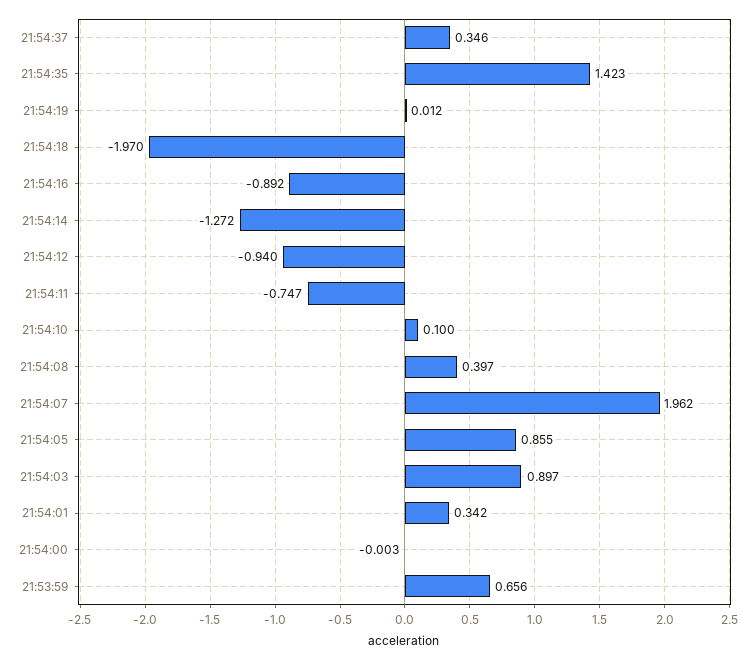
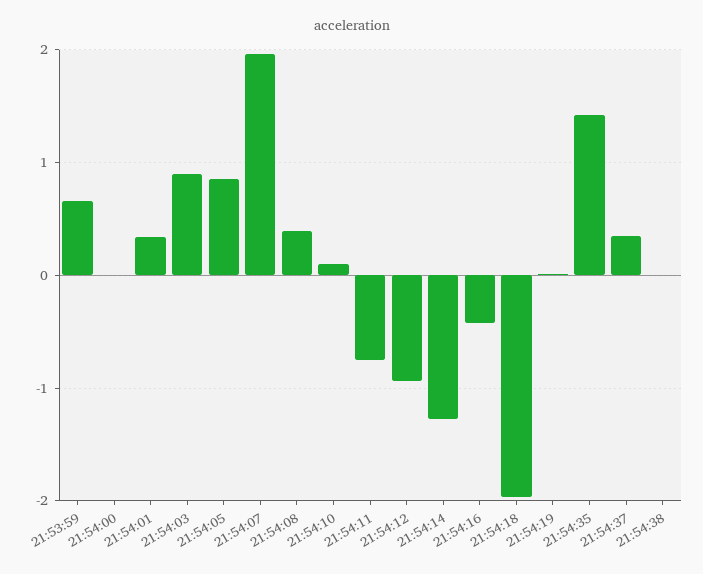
21:54:16: -0.892 -> -0.4
21:54:38: none -> 0

